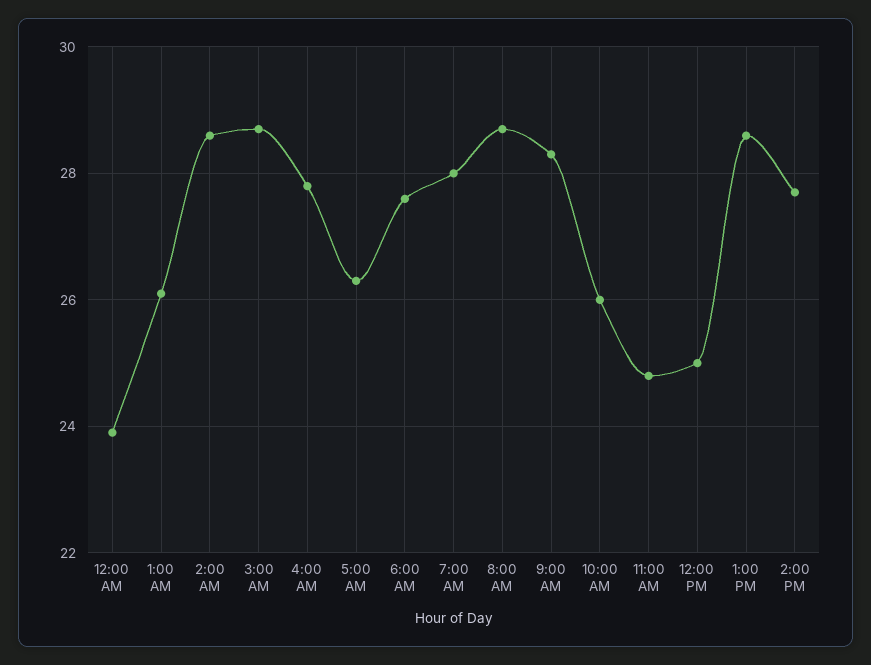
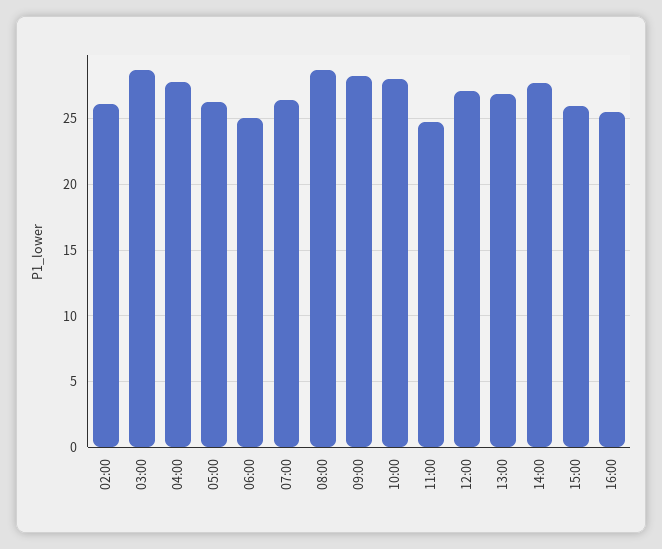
12:00 AM: 24 -> none
1:00 AM: 26 -> none
2:00 AM: 28.5 -> 26
6:00 AM: 27.5 -> 25
7:00 AM: 28 -> 26.5
10:00 AM: 26 -> 28
12:00 PM: 25 -> 27
1:00 PM: 28.5 -> 27
15:00: none -> 26
16:00: none -> 25.5

